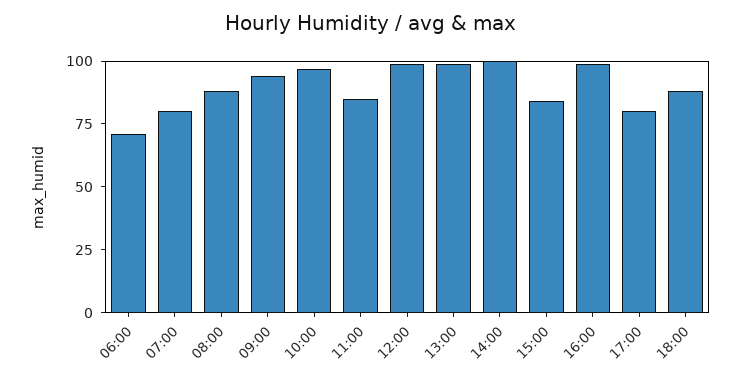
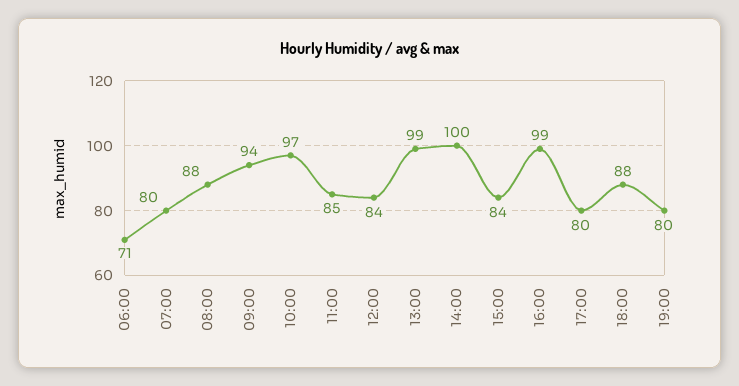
12:00: 100 -> 84
19:00: none -> 80

